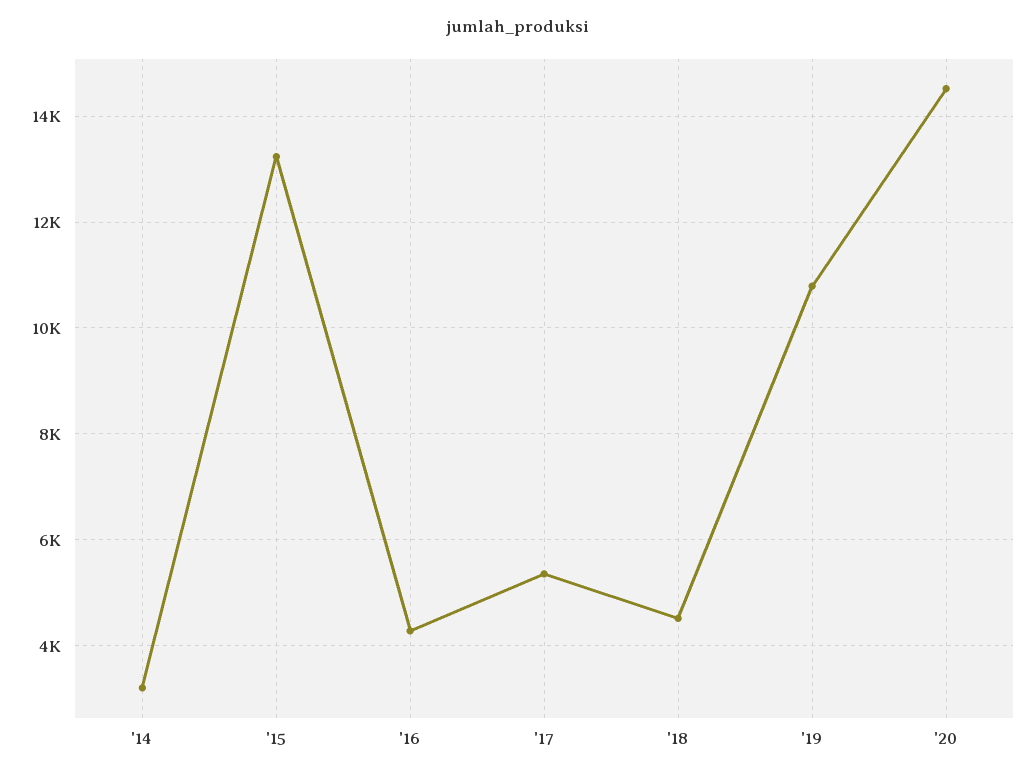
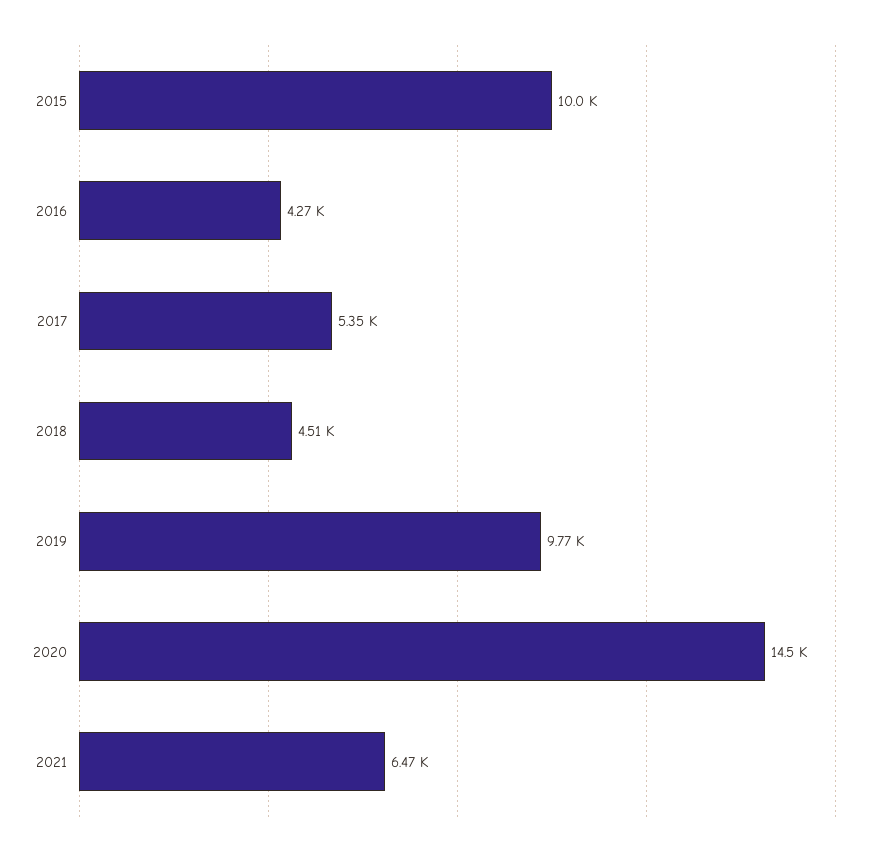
'14: 3200 -> none
'15: 13200 -> 10000
'19: 10800 -> 9770
2021: none -> 6470

